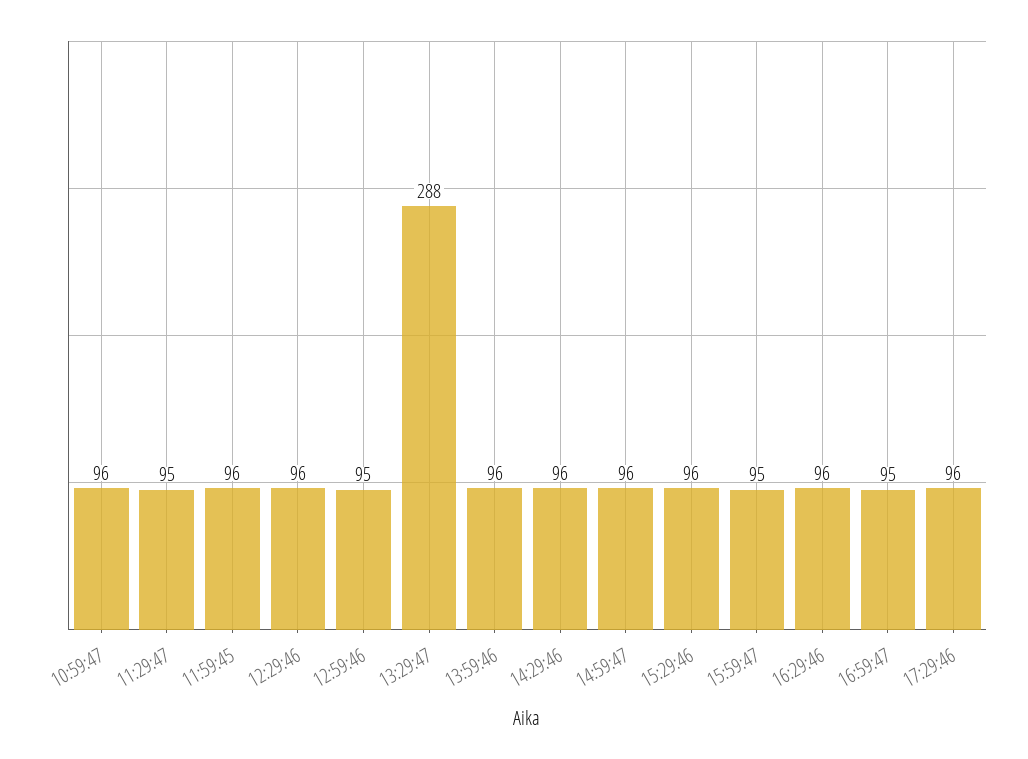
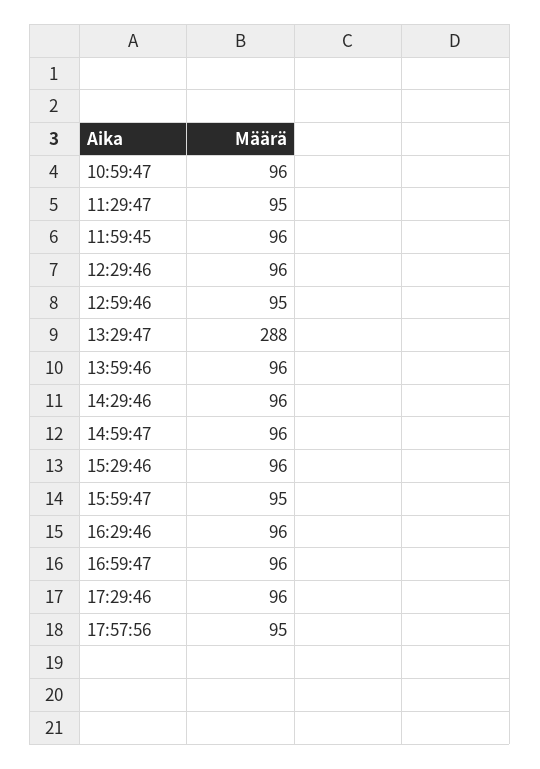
16:59:47: 95 -> 96
17:57:56: none -> 95

